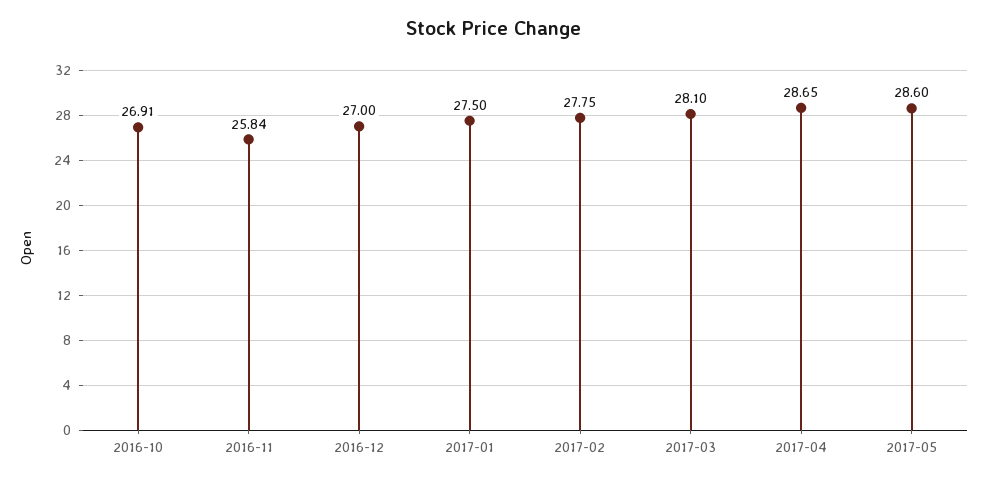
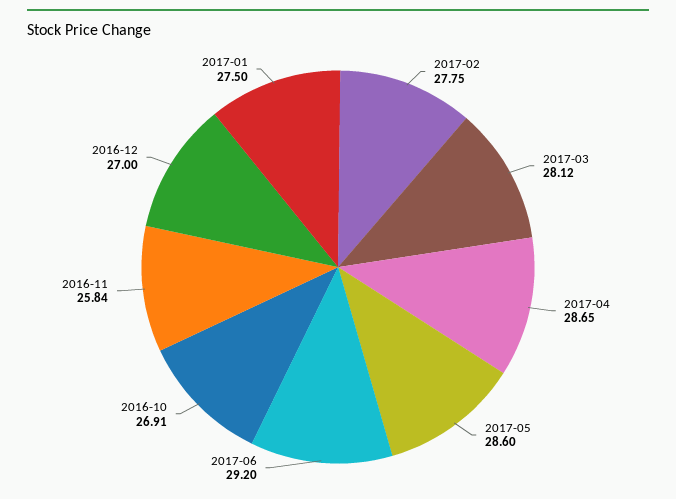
2017-03: 28.1 -> 28.12
2017-06: none -> 29.2

